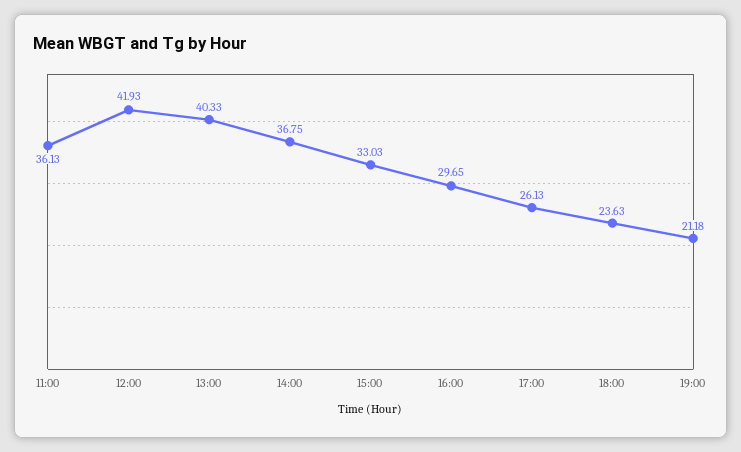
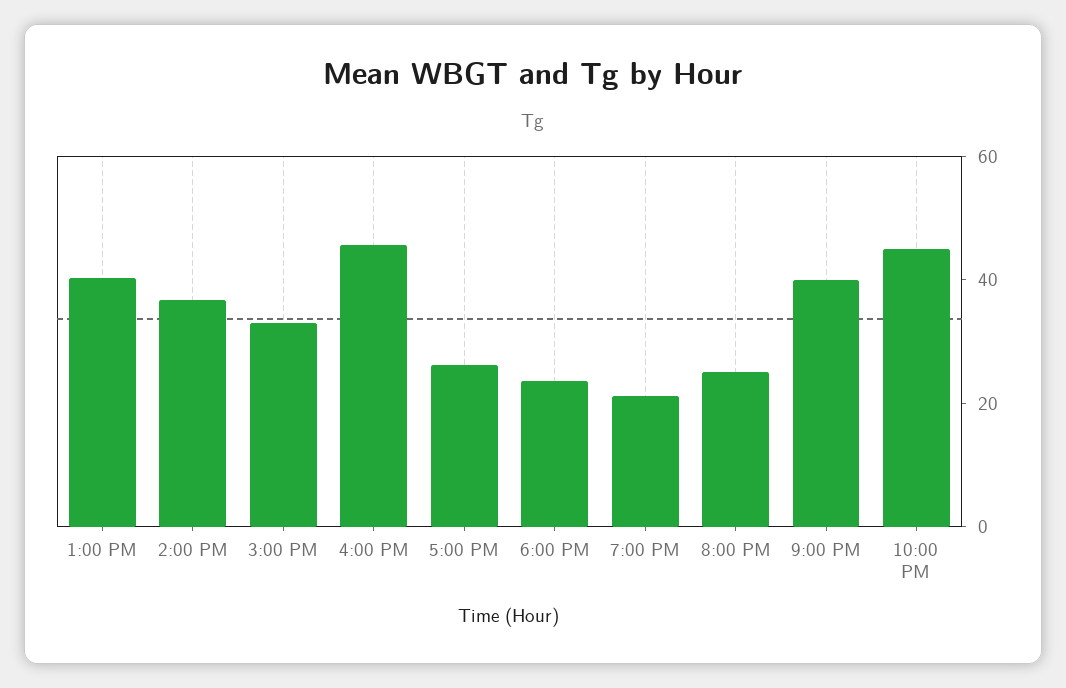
11:00: 36.13 -> none
12:00: 41.93 -> none
16:00: 29.65 -> 45
8:00 PM: none -> 25
9:00 PM: none -> 40
10:00 PM: none -> 45

